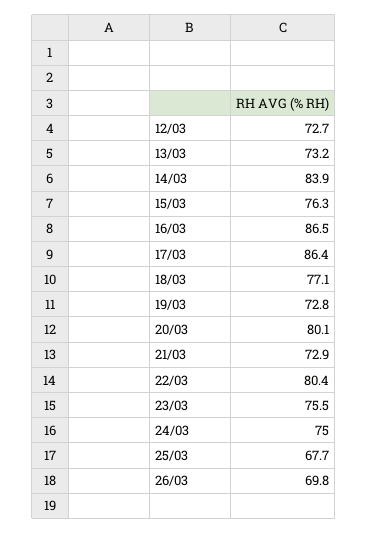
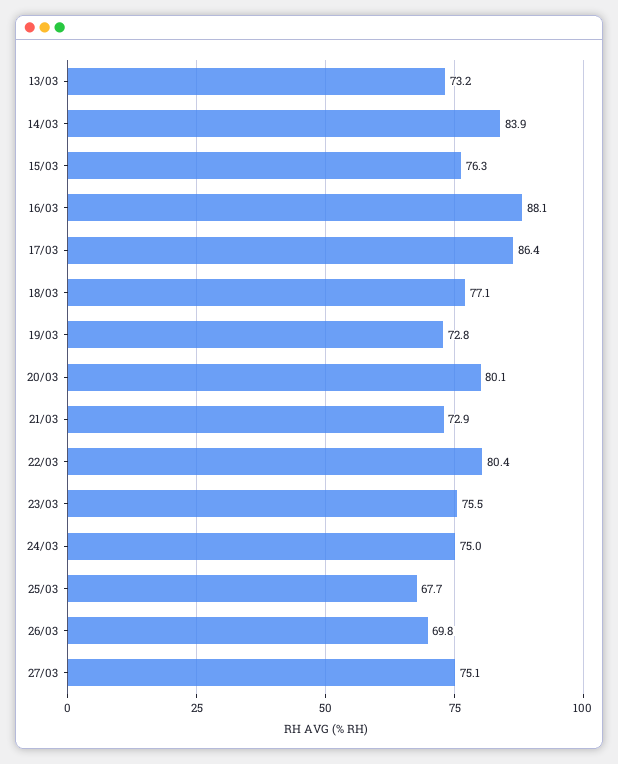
12/03: 72.7 -> none
16/03: 86.5 -> 88.1
27/03: none -> 75.1

